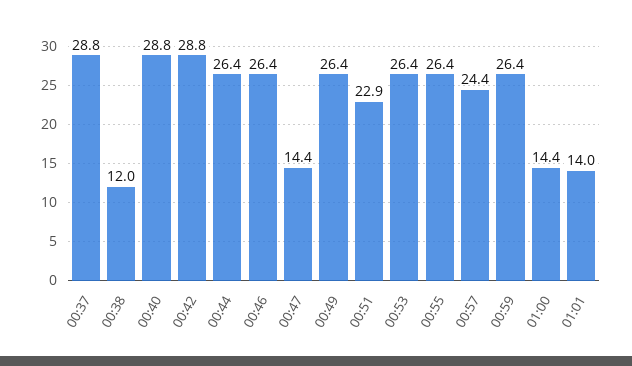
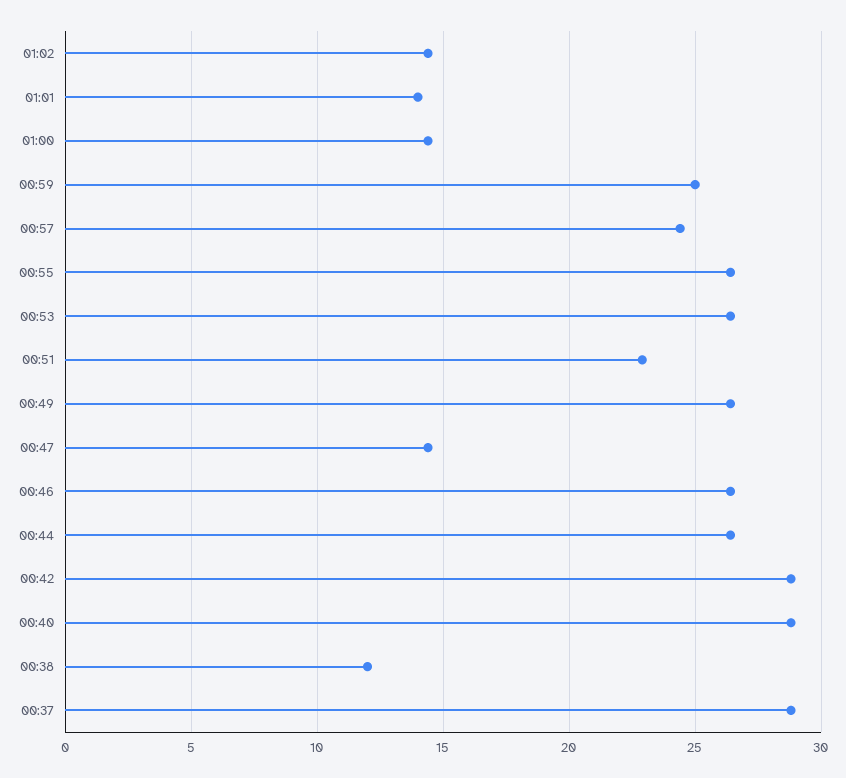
00:59: 26.4 -> 25
01:02: none -> 14.5

